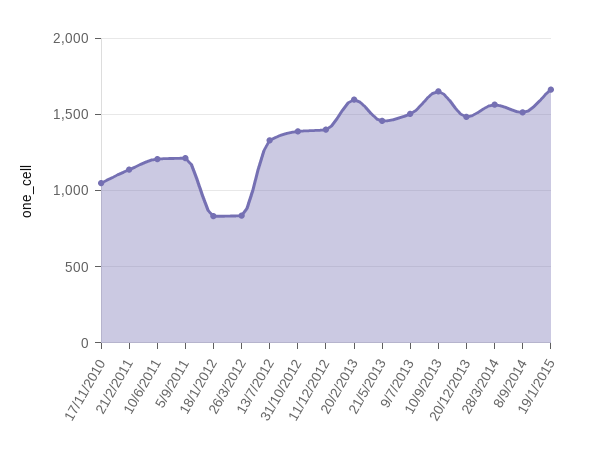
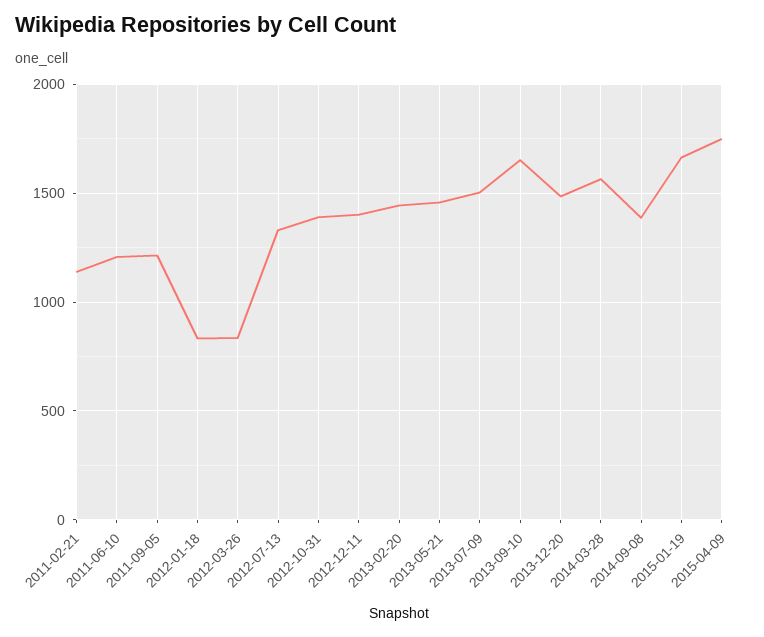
17/11/2010: 1050 -> none
20/2/2013: 1600 -> 1450
8/9/2014: 1500 -> 1400
2015-04-09: none -> 1750

